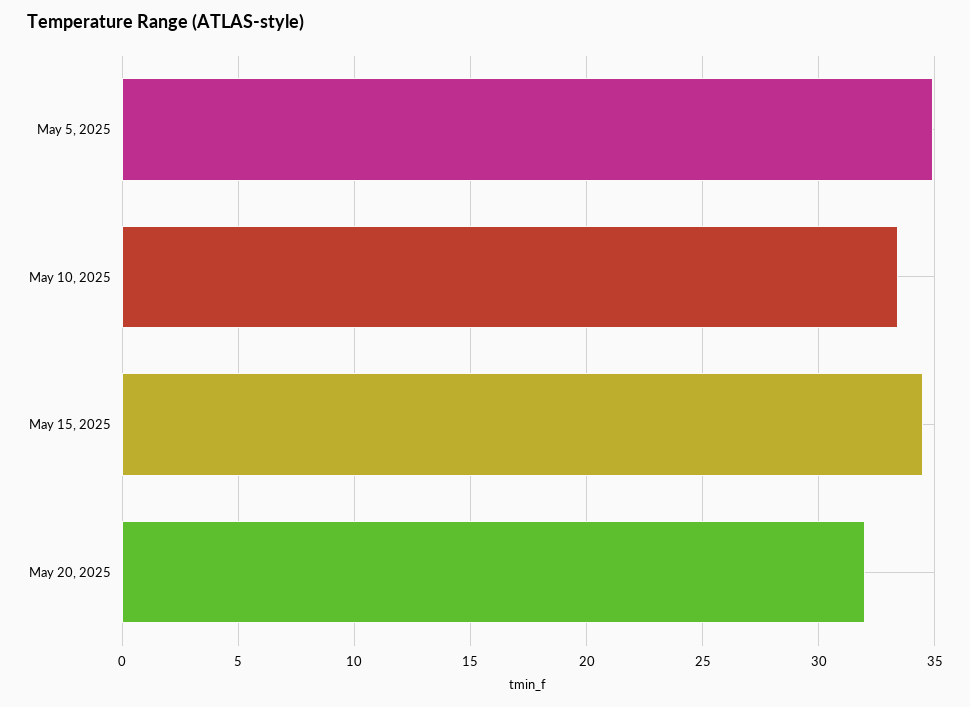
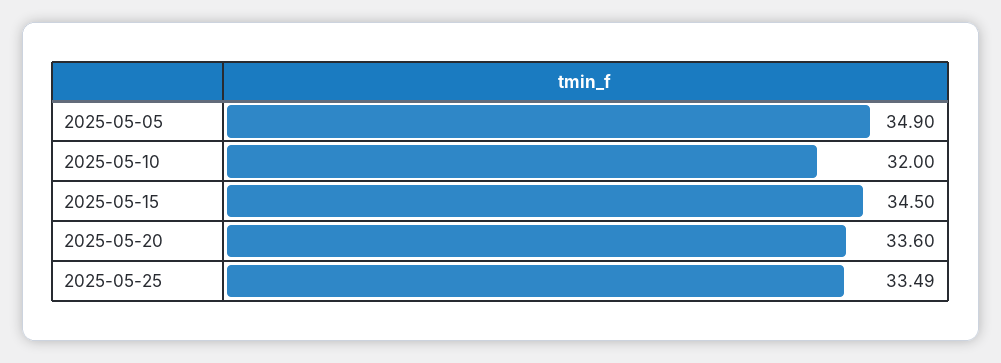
May 10, 2025: 33.5 -> 32
May 20, 2025: 32 -> 33.6
2025-05-25: none -> 33.49

